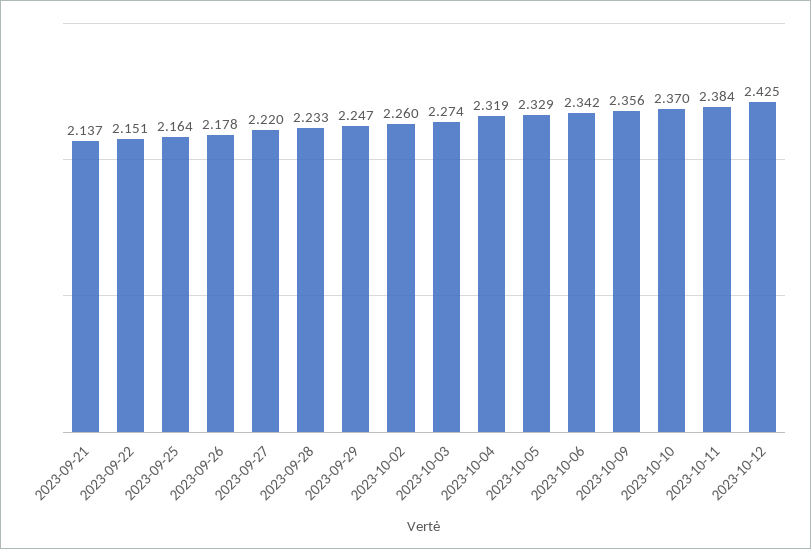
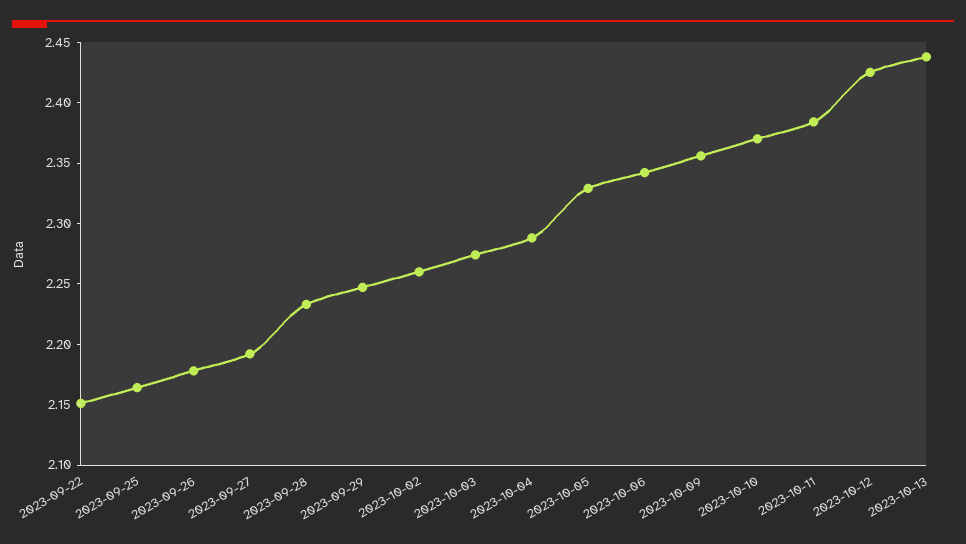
2023-09-21: 2.137 -> none
2023-09-27: 2.22 -> 2.19
2023-10-04: 2.319 -> 2.29
2023-10-13: none -> 2.44

